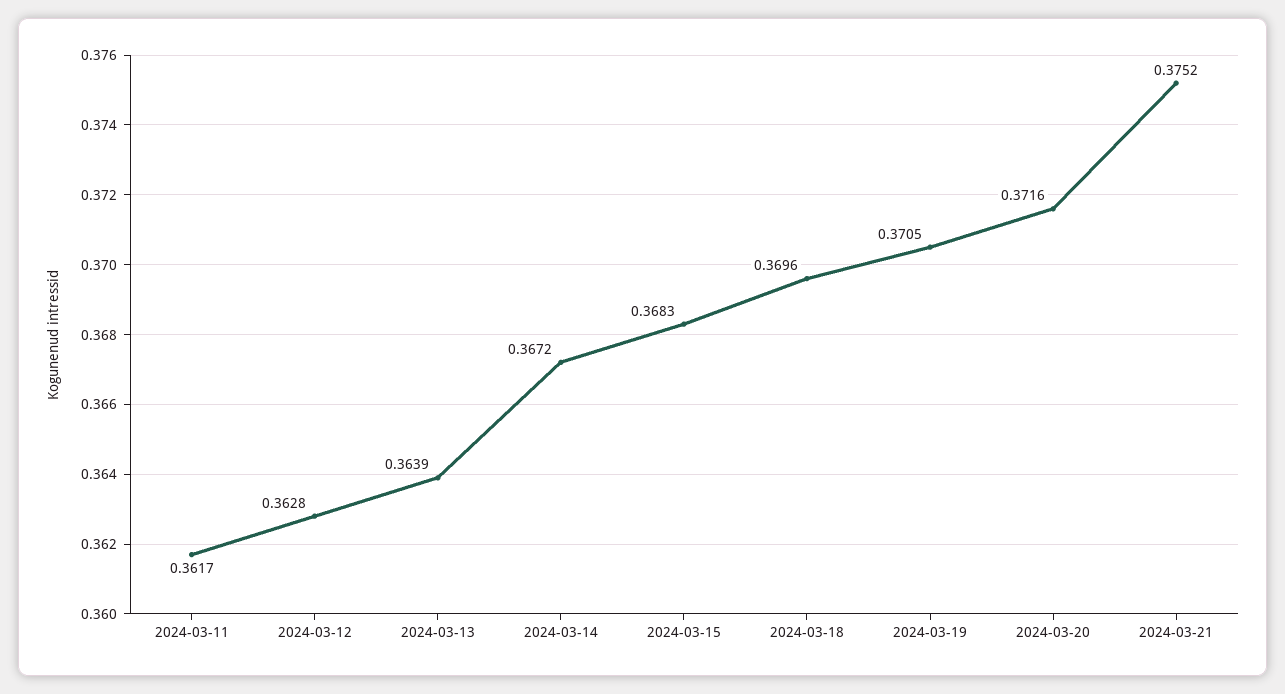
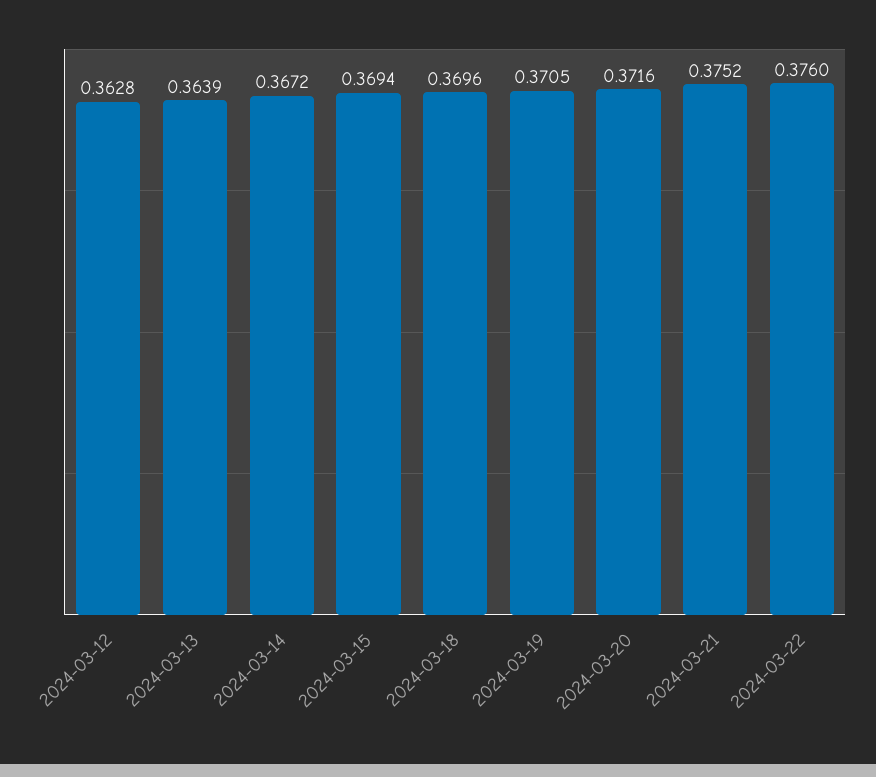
2024-03-11: 0.3617 -> none
2024-03-15: 0.3683 -> 0.3694
2024-03-22: none -> 0.376

